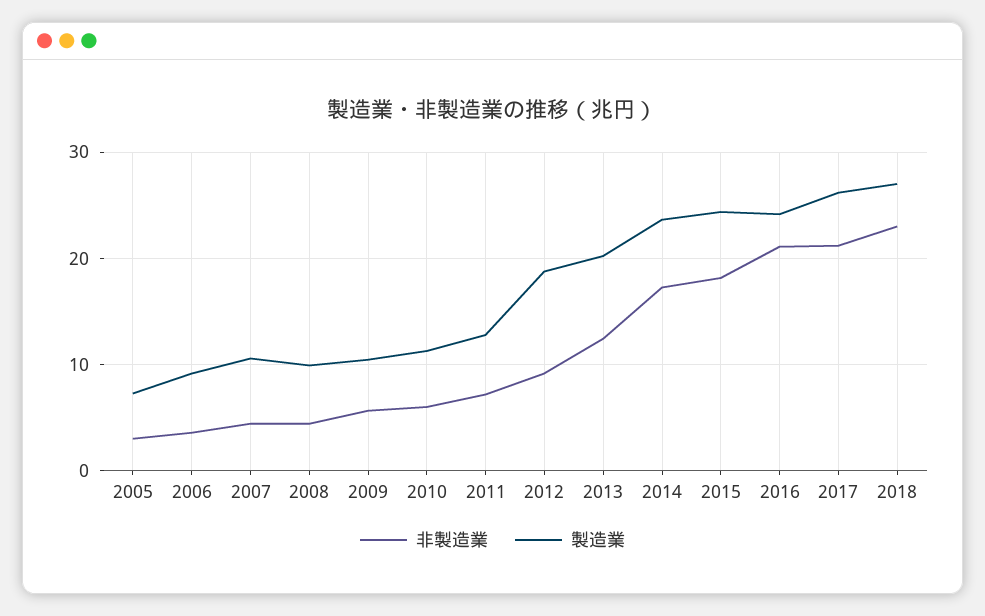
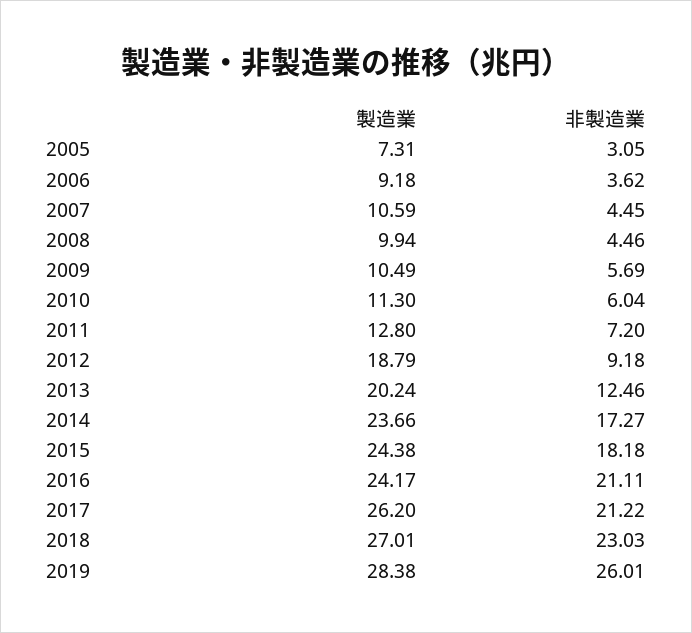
製造業, 2019: none -> 28.38
非製造業, 2019: none -> 26.01

